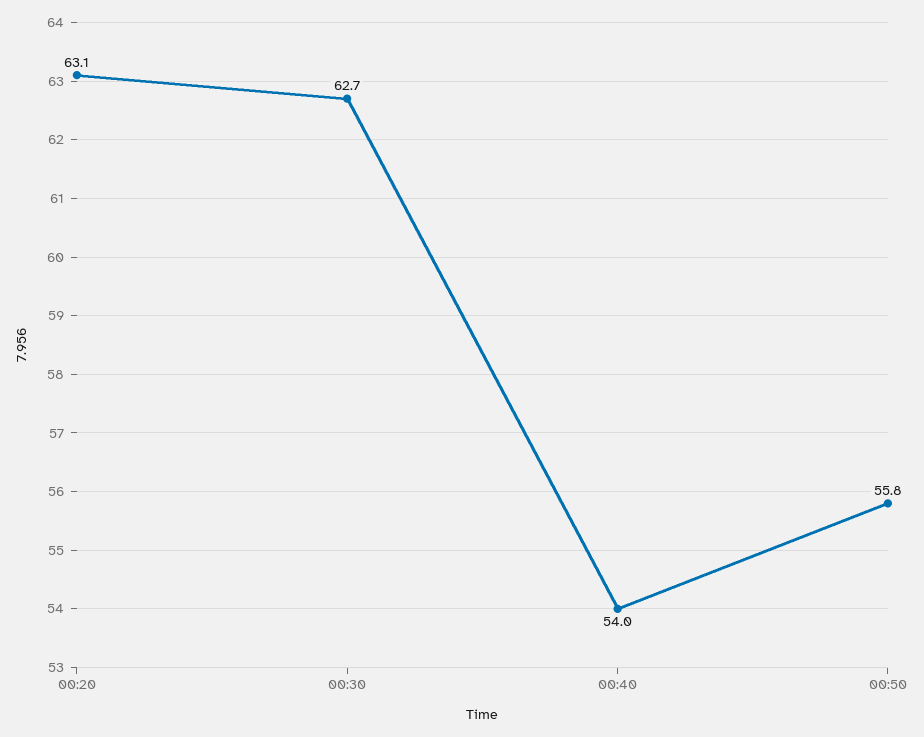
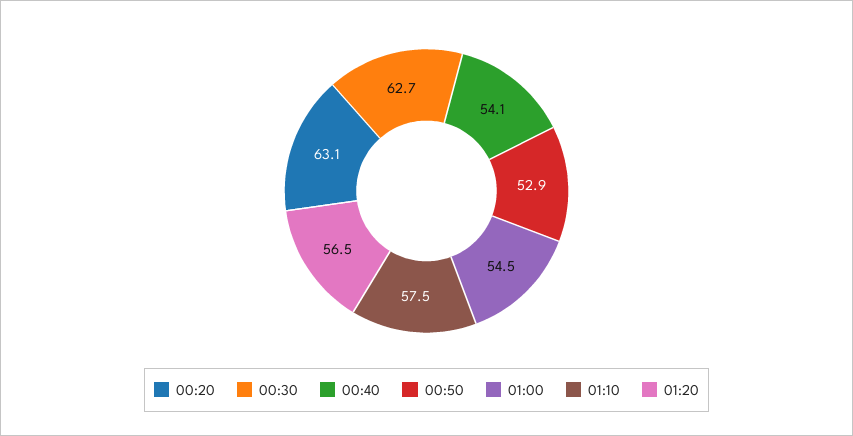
00:40: 54 -> 54.1
00:50: 55.8 -> 52.9
01:00: none -> 54.5
01:10: none -> 57.5
01:20: none -> 56.5

